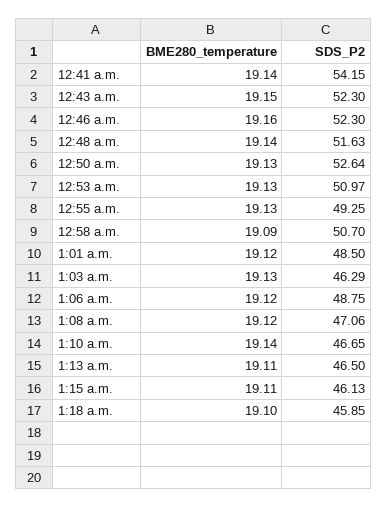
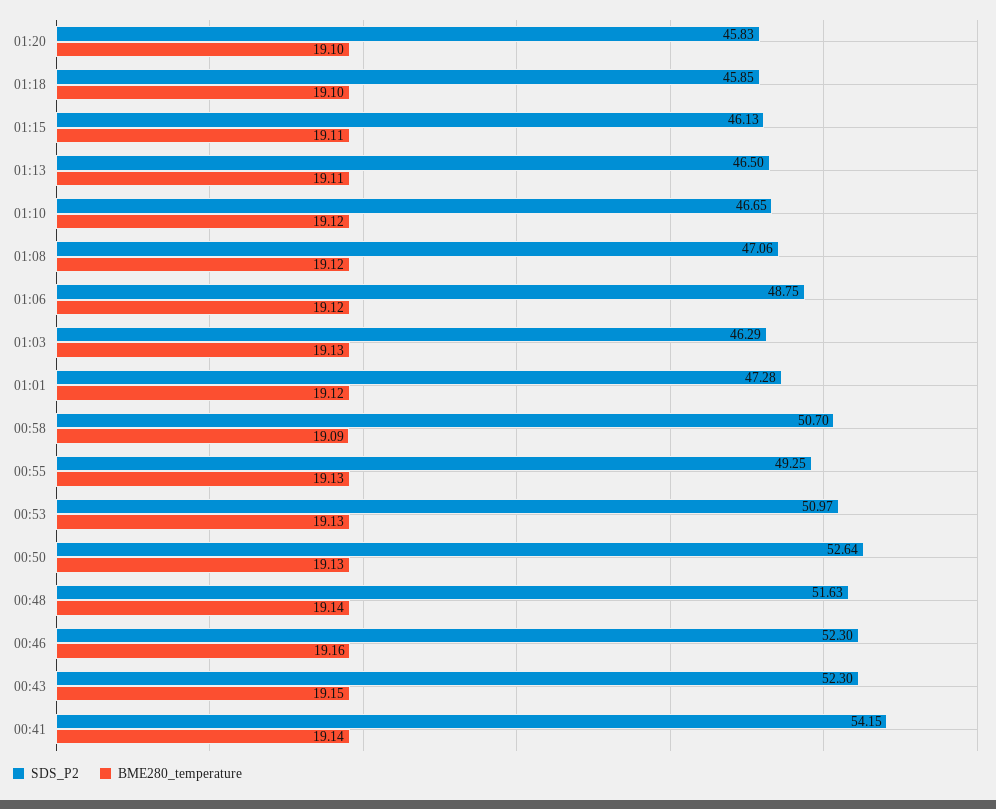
SDS_P2, 1:01 a.m.: 48.5 -> 47.28
BME280_temperature, 1:10 a.m.: 19.14 -> 19.12
SDS_P2, 01:20: none -> 45.83
BME280_temperature, 01:20: none -> 19.1

